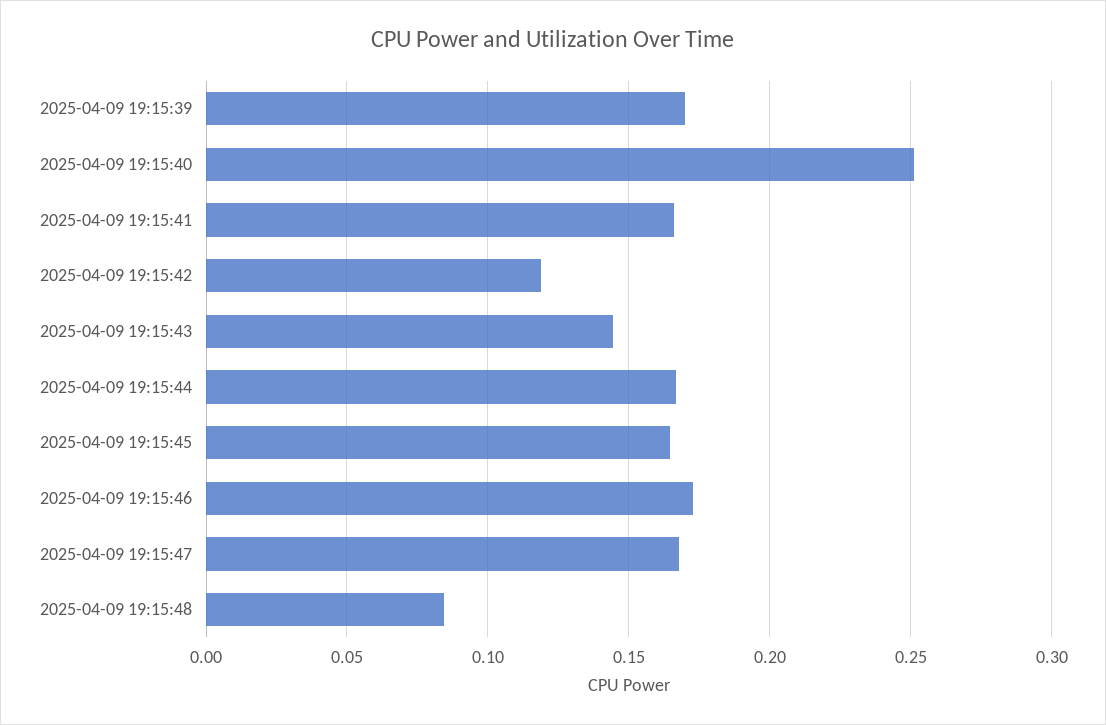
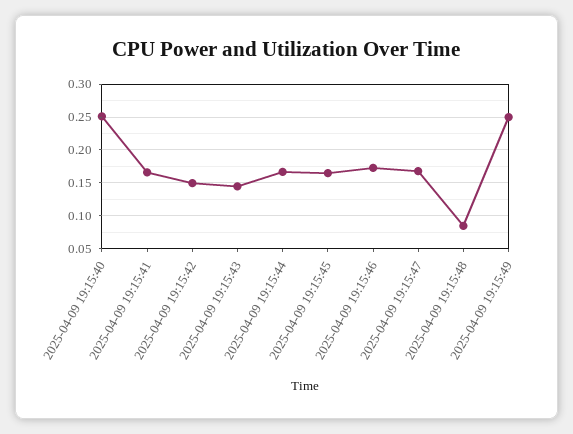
2025-04-09 19:15:39: 0.17 -> none
2025-04-09 19:15:42: 0.12 -> 0.15
2025-04-09 19:15:49: none -> 0.25

